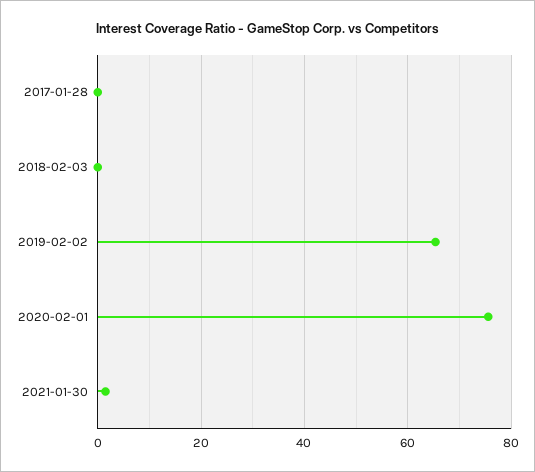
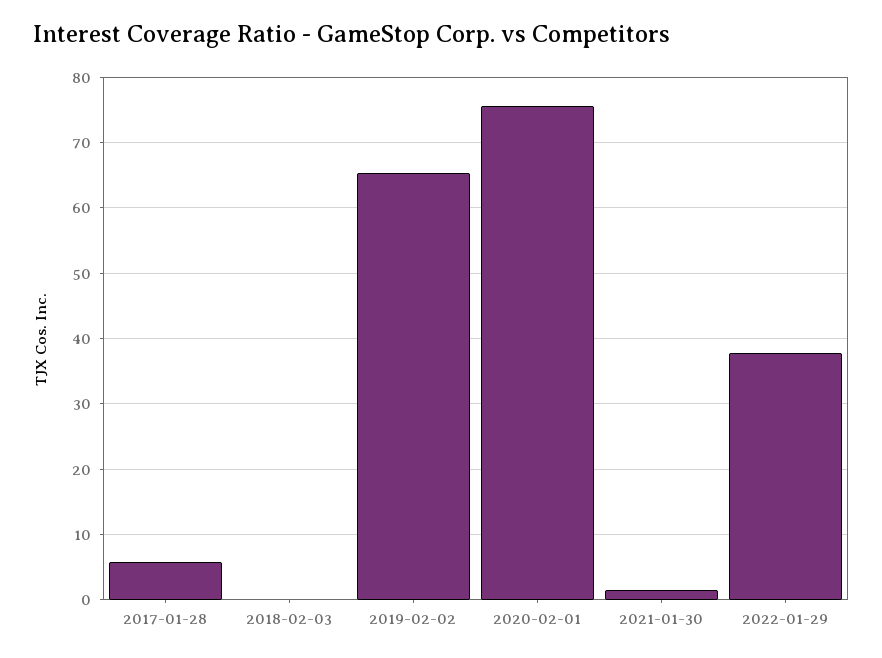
2017-01-28: 0 -> 6
2022-01-29: none -> 38

